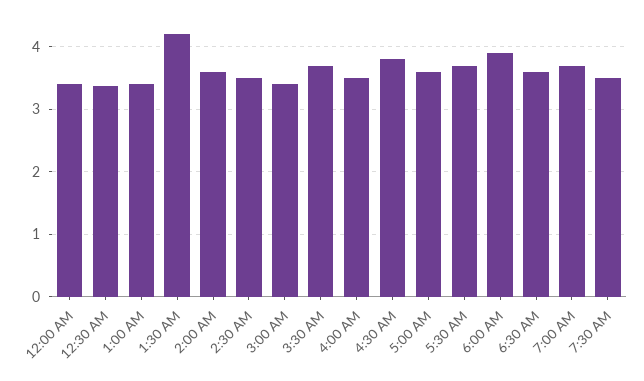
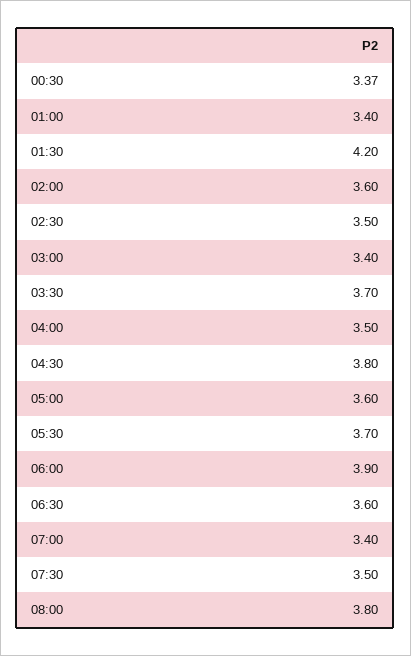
12:00 AM: 3.4 -> none
7:00 AM: 3.7 -> 3.4
08:00: none -> 3.8

